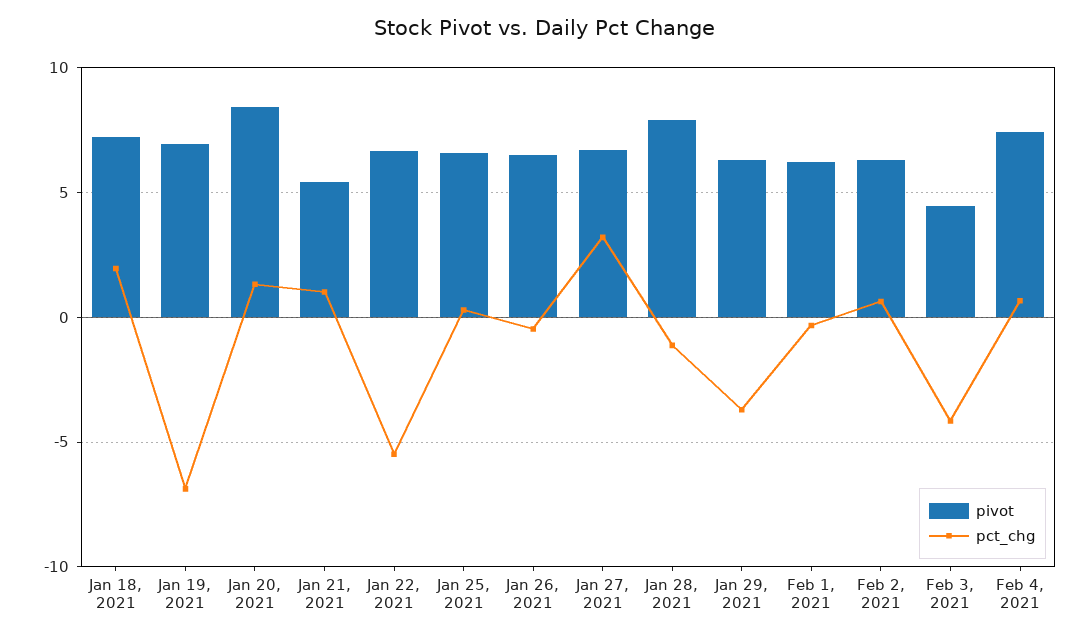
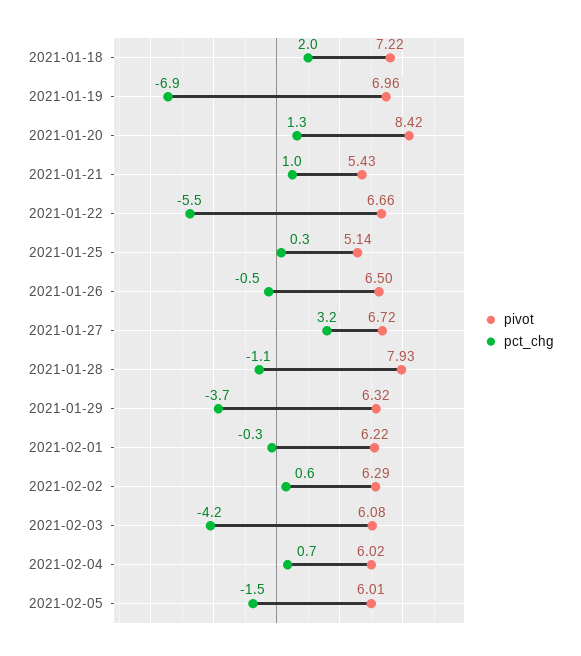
pivot, Jan 25, 2021: 6.5 -> 5.14
pivot, Feb 3, 2021: 4.5 -> 6.08
pivot, Feb 4, 2021: 7.5 -> 6.02
pivot, 2021-02-05: none -> 6.01
pct_chg, 2021-02-05: none -> -1.5

